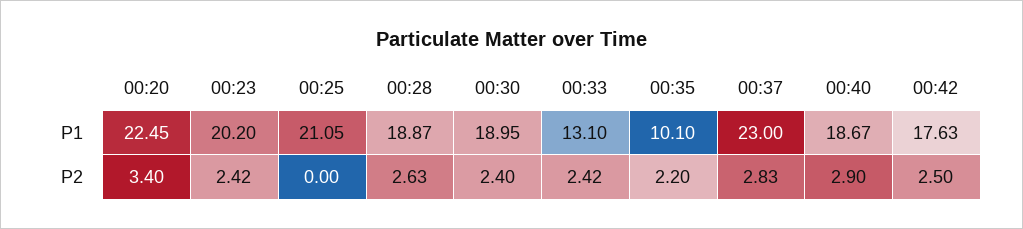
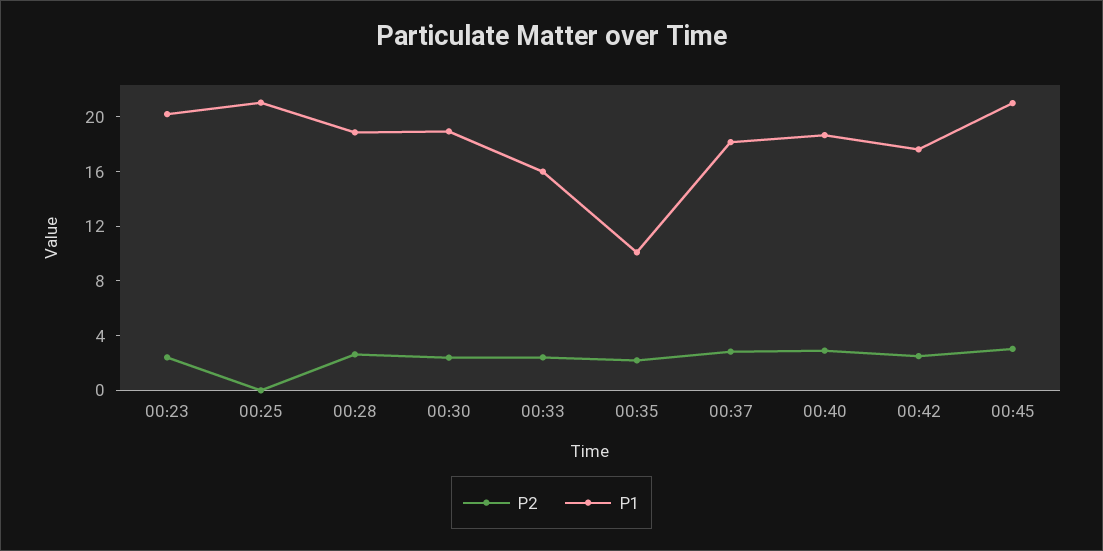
P1, 00:20: 22.45 -> none
P1, 00:33: 13.1 -> 16
P1, 00:37: 23 -> 18
P2, 00:20: 3.4 -> none
P2, 00:45: none -> 3
P1, 00:45: none -> 21

